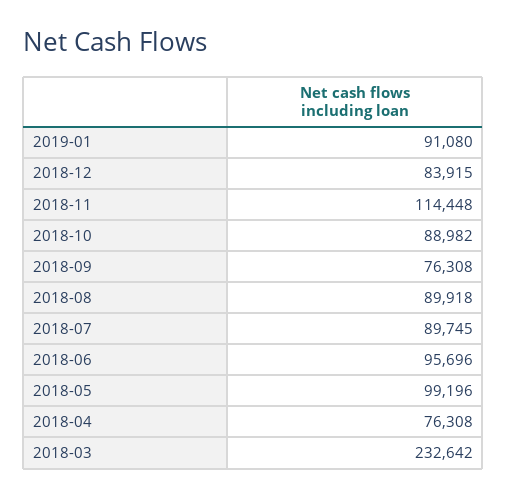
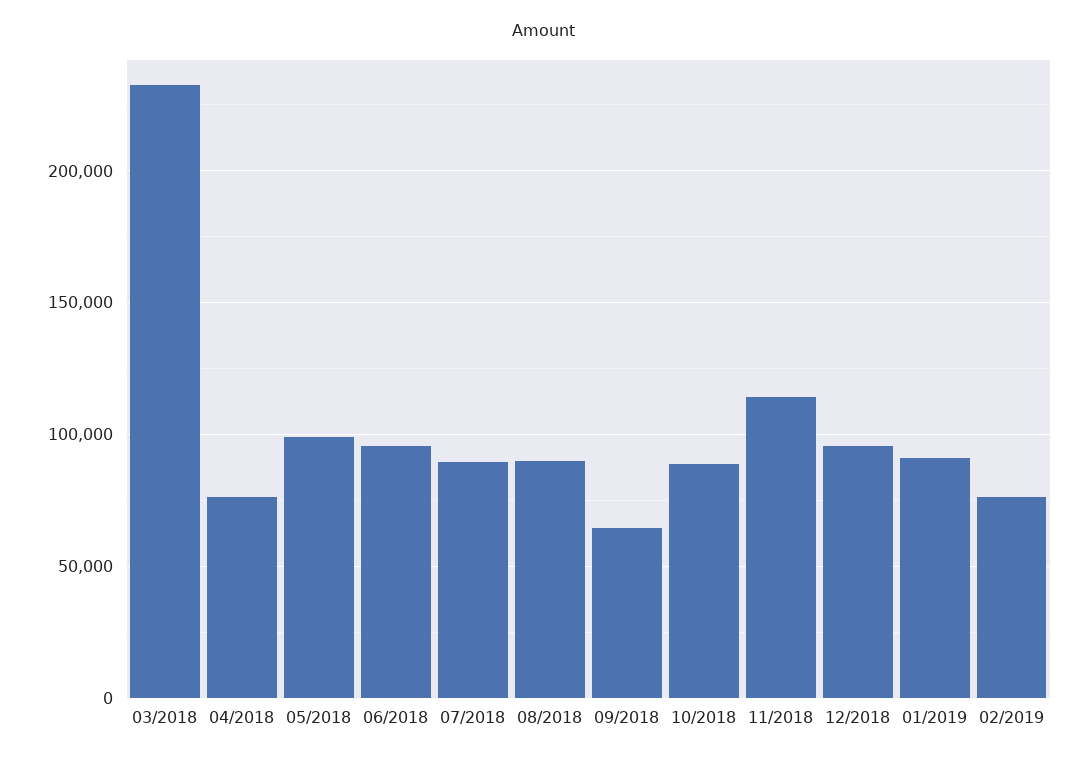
2018-12: 83915 -> 95000
2018-09: 76308 -> 65000
02/2019: none -> 75000

